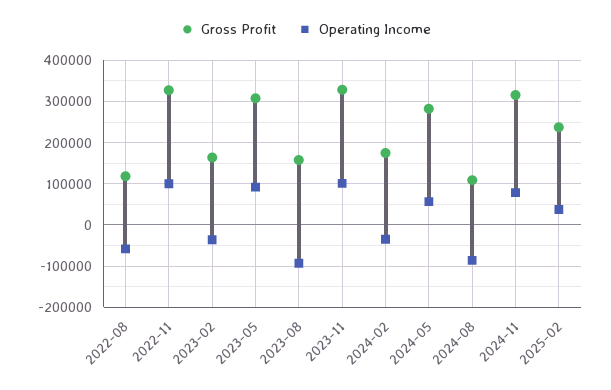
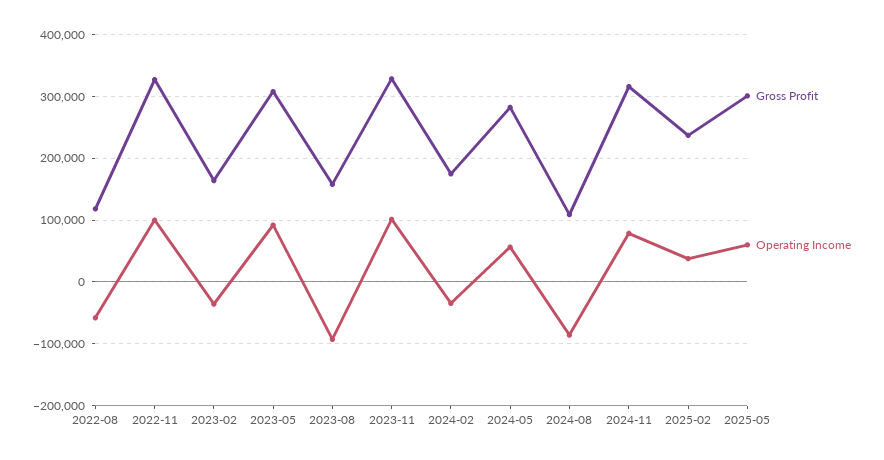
Gross Profit, 2025-05: none -> 300000
Operating Income, 2025-05: none -> 60000

